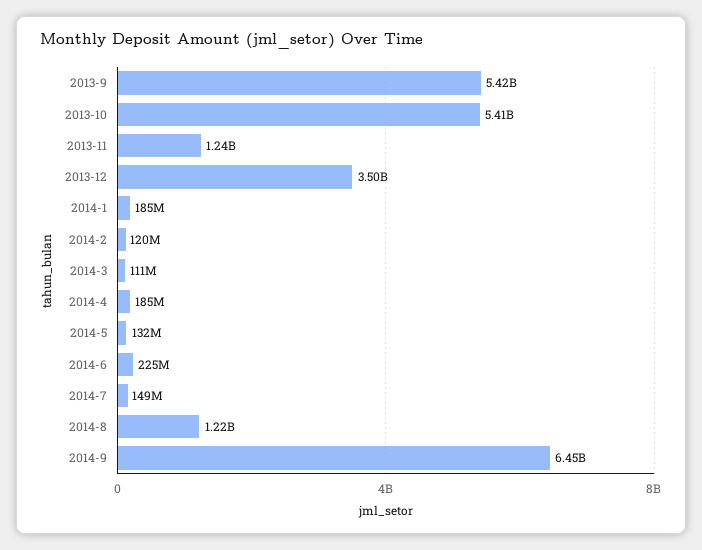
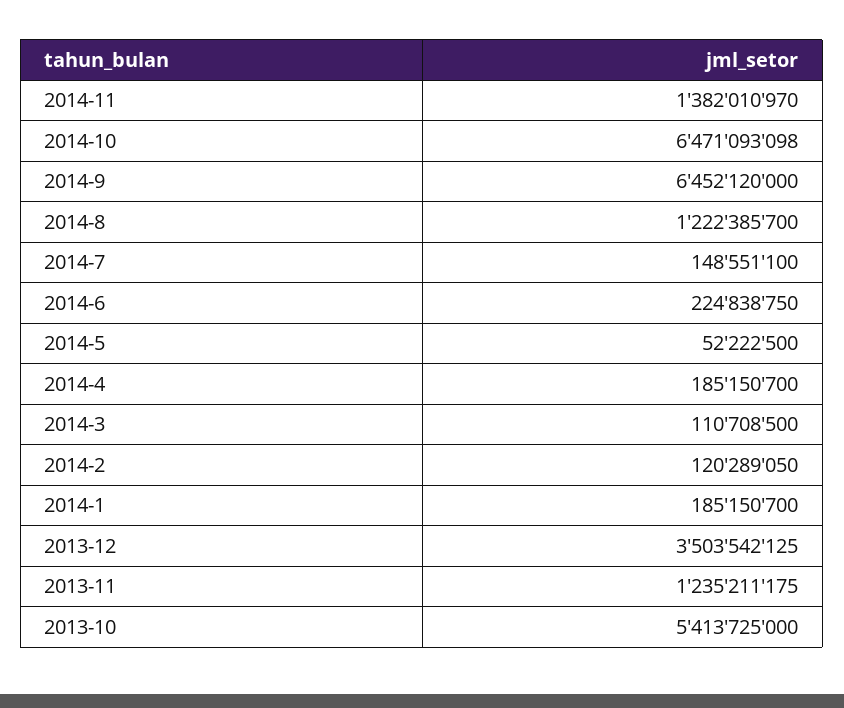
2013-9: 5420000000 -> none
2014-5: 132000000 -> 52222500
2014-11: none -> 1382010970
2014-10: none -> 6471093098

